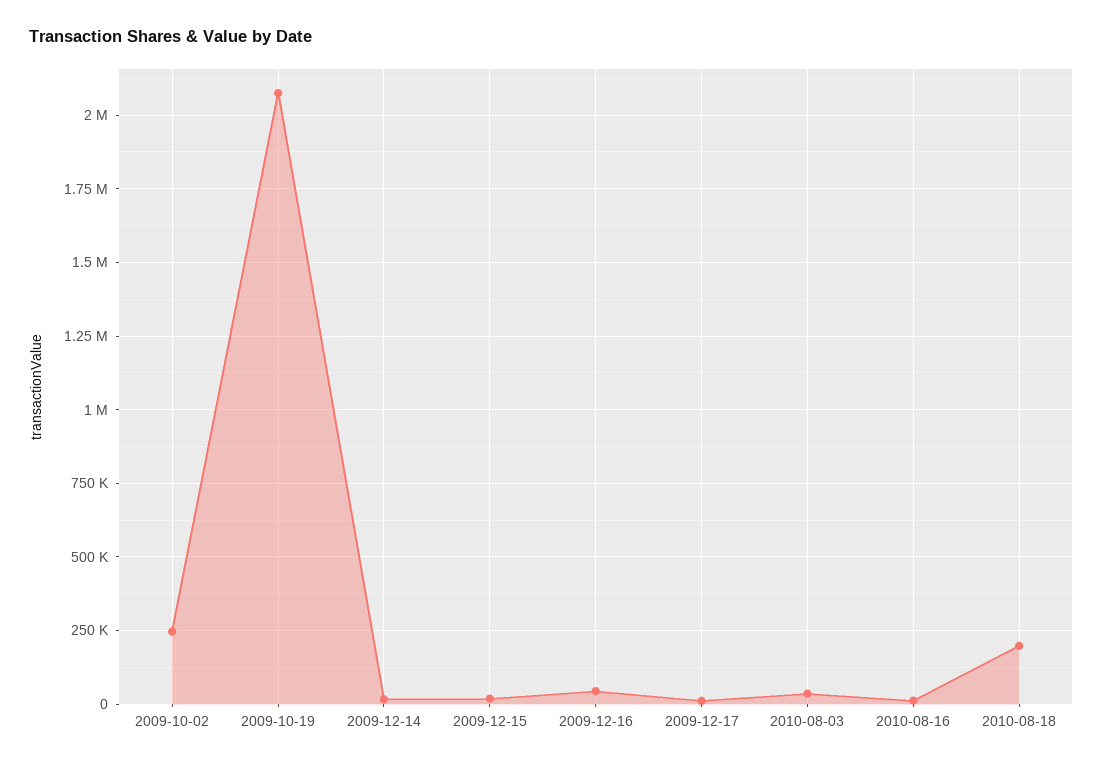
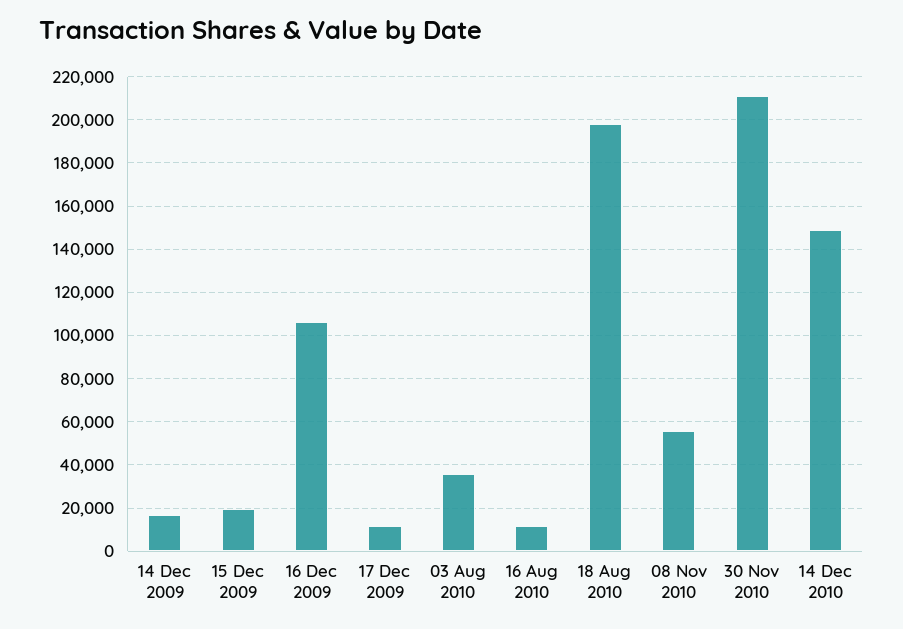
2009-10-02: 250000 -> none
2009-10-19: 2075000 -> none
2009-12-16: 50000 -> 105000
08 Nov 2010: none -> 55000
30 Nov 2010: none -> 210000
14 Dec 2010: none -> 150000

